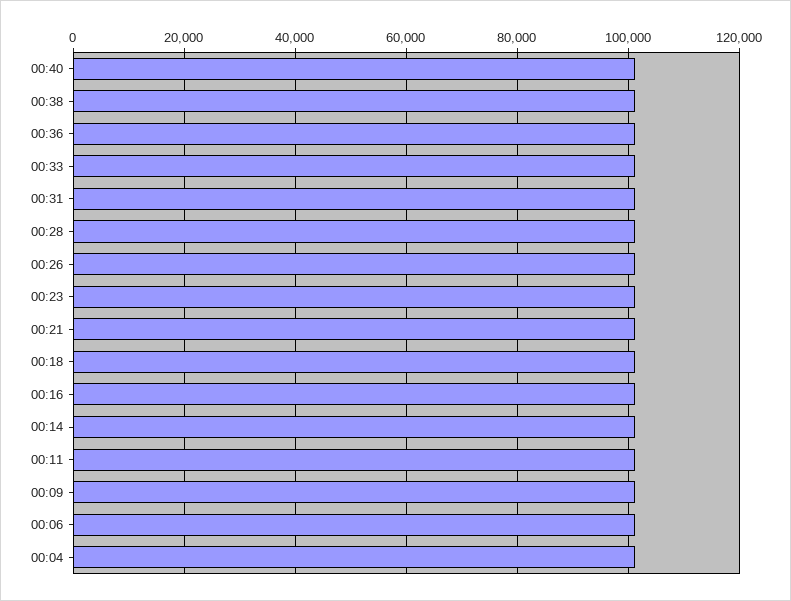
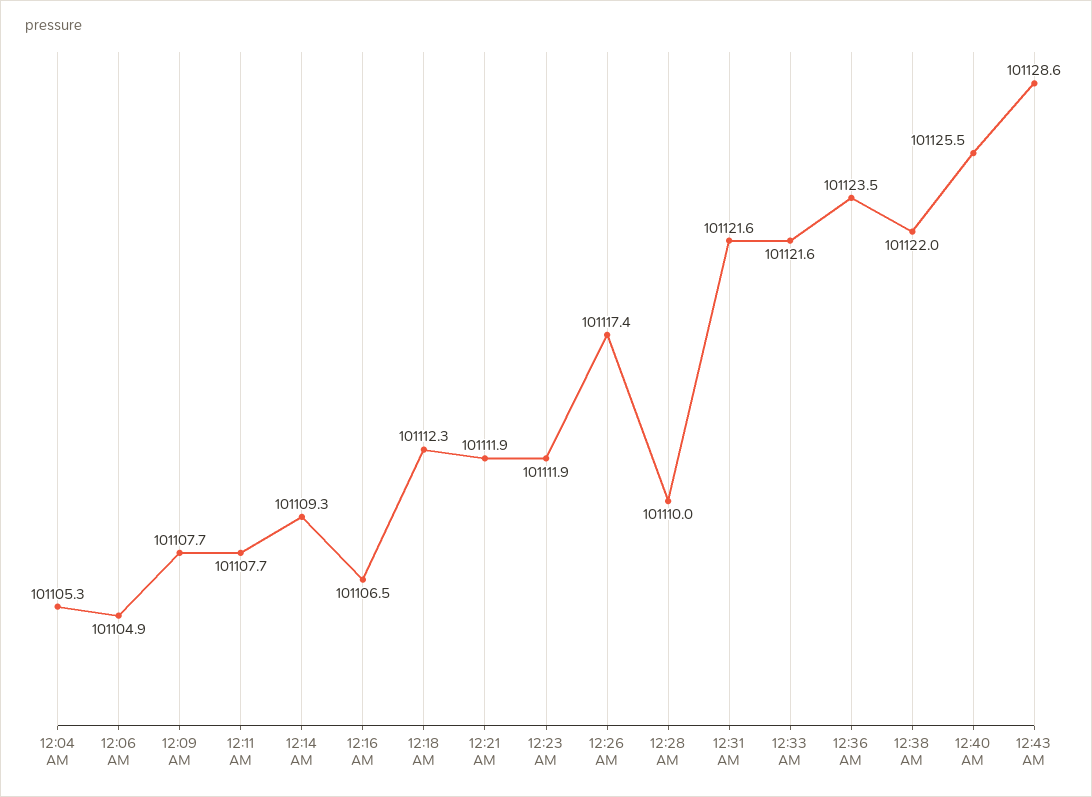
12:43 AM: none -> 101128.6

